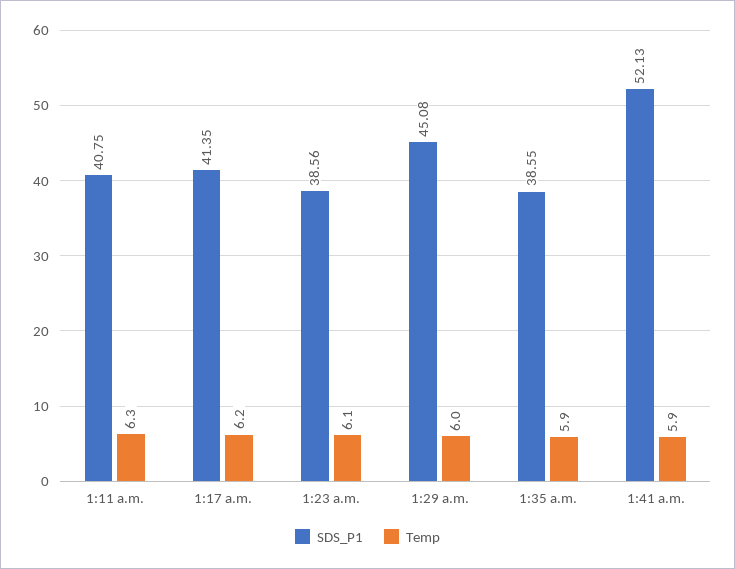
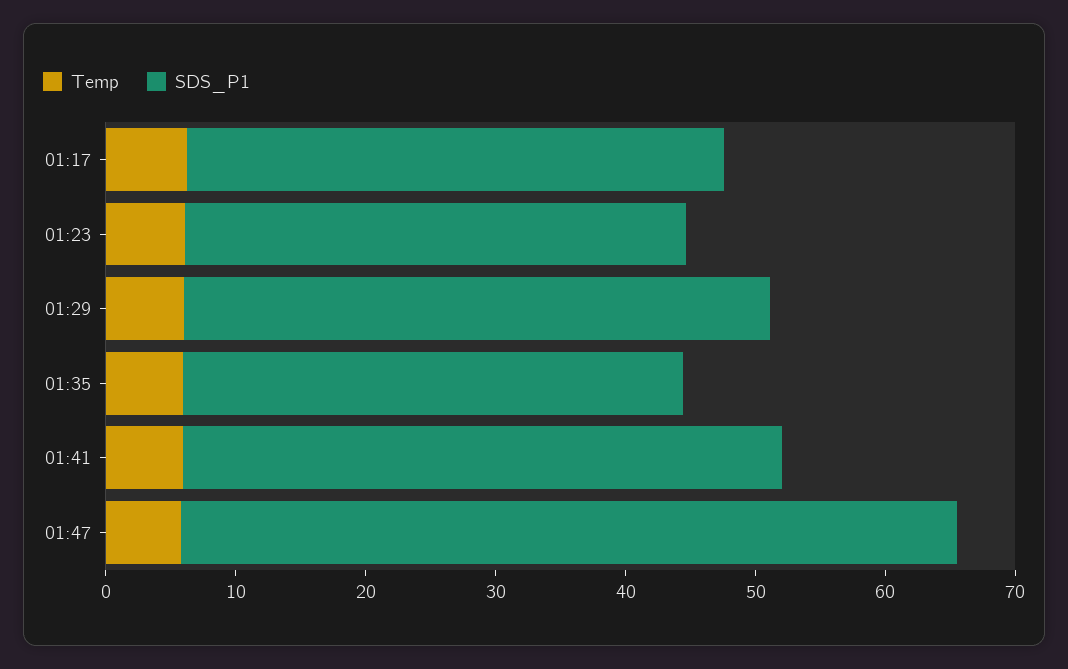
SDS_P1, 1:11 a.m.: 40.75 -> none
Temp, 1:11 a.m.: 6.3 -> none
SDS_P1, 1:41 a.m.: 52.13 -> 46
Temp, 01:47: none -> 6
SDS_P1, 01:47: none -> 60

